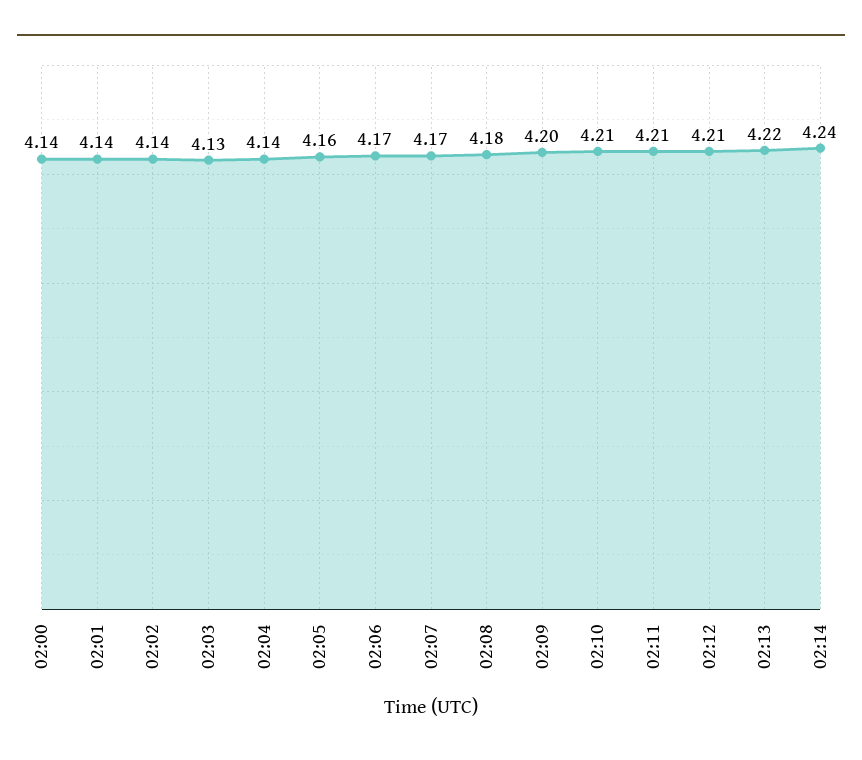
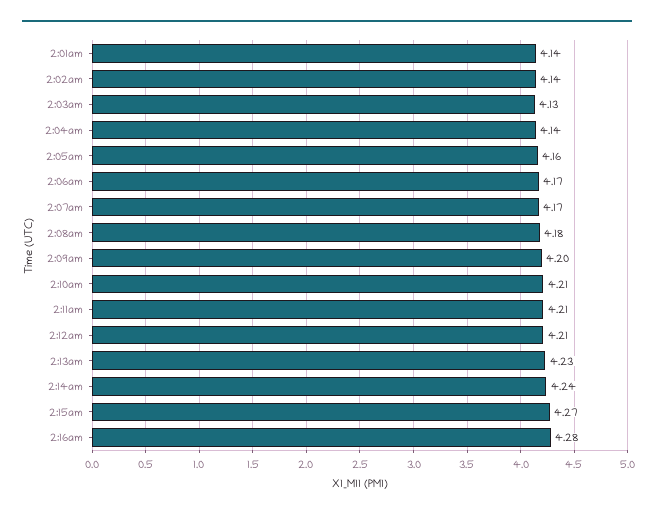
02:00: 4.14 -> none
02:13: 4.22 -> 4.23
2:15am: none -> 4.27
2:16am: none -> 4.28

